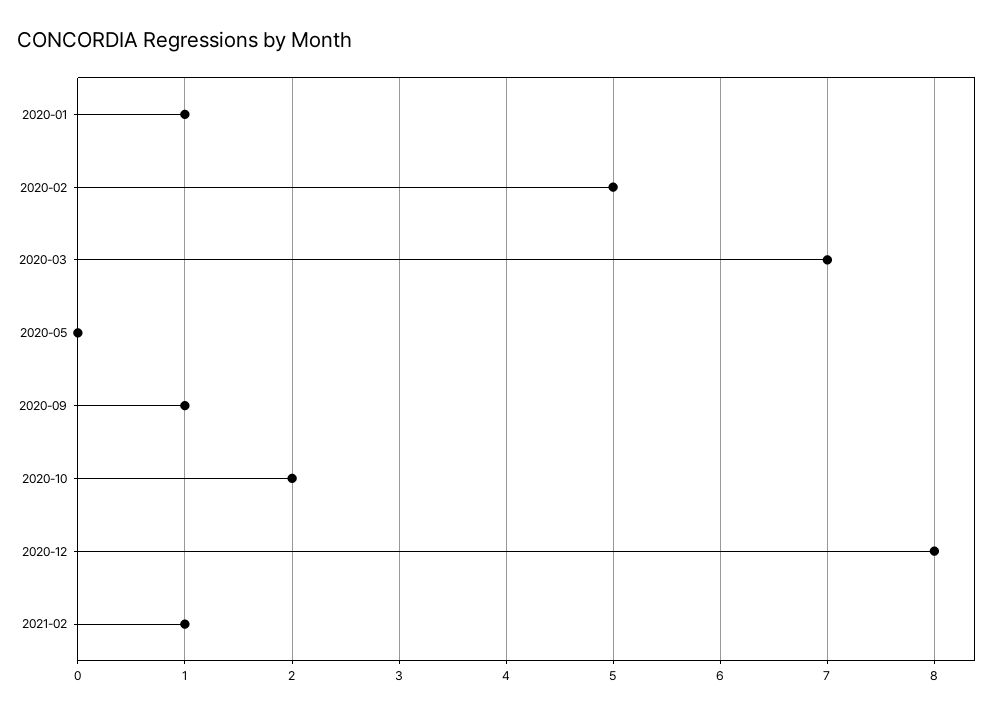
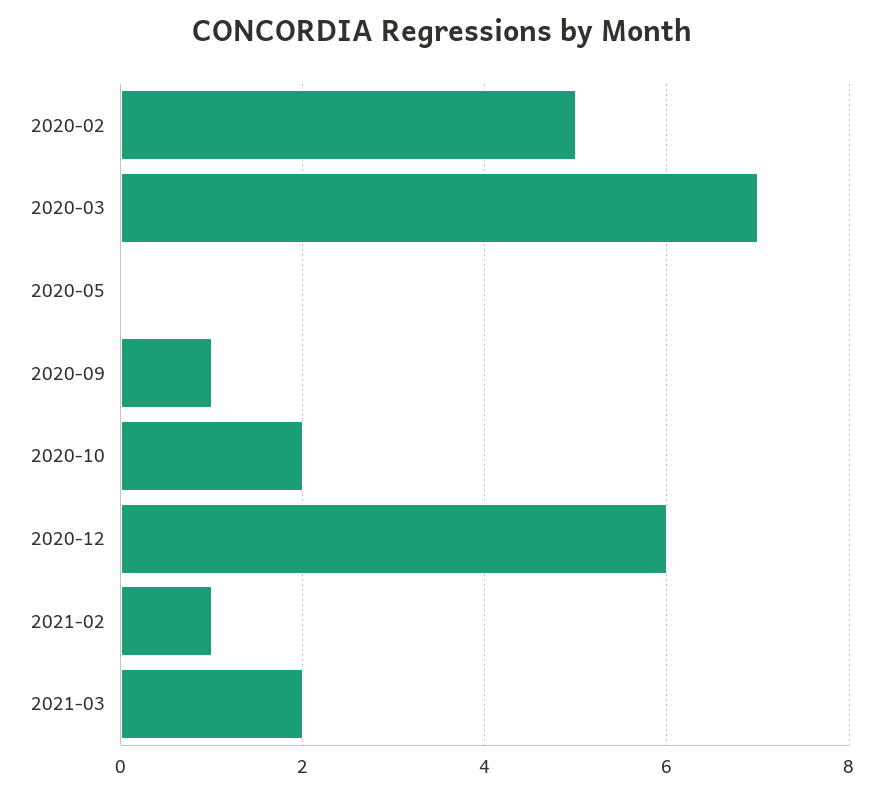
2020-01: 1 -> none
2020-12: 8 -> 6
2021-03: none -> 2

